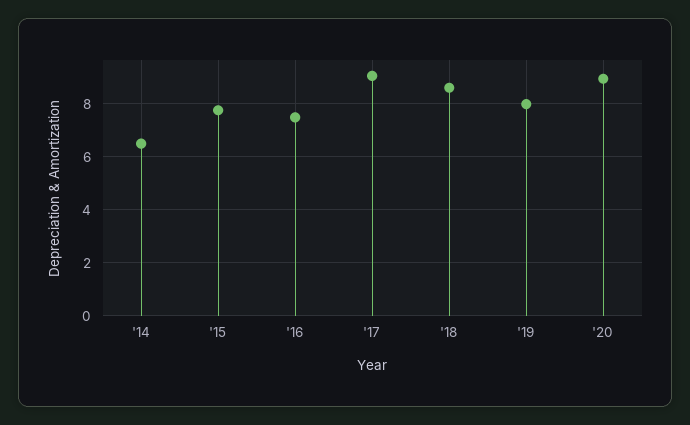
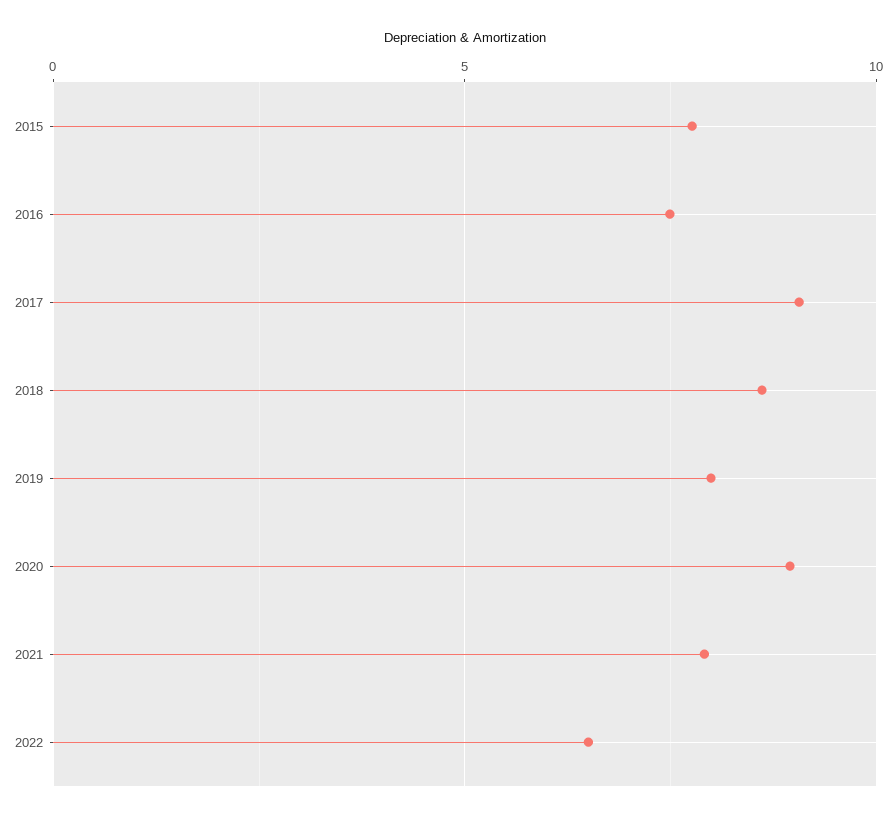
'14: 6.5 -> none
2021: none -> 8
2022: none -> 6.5

